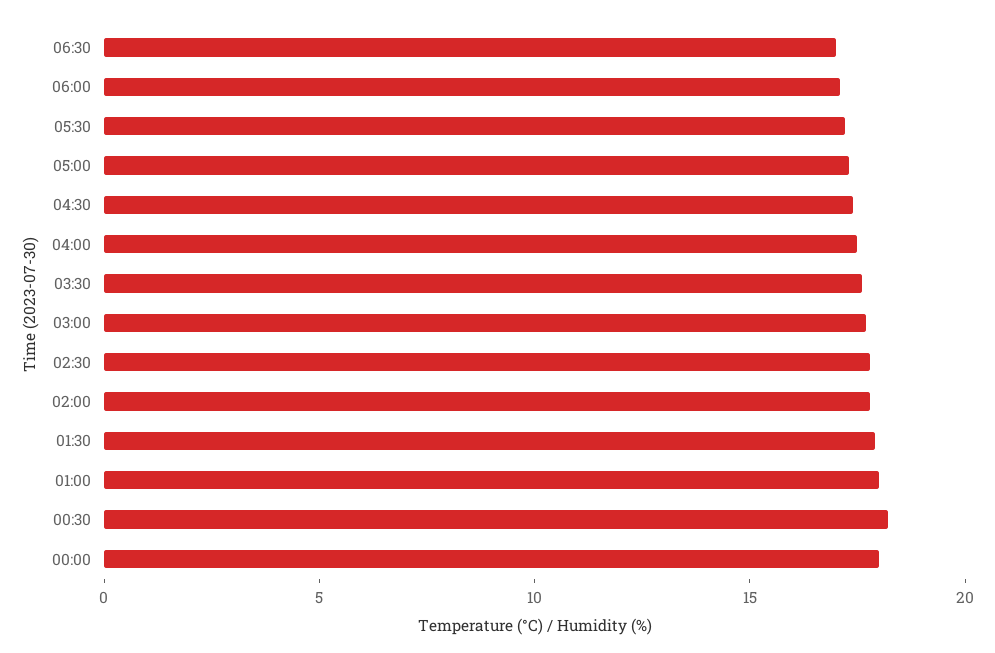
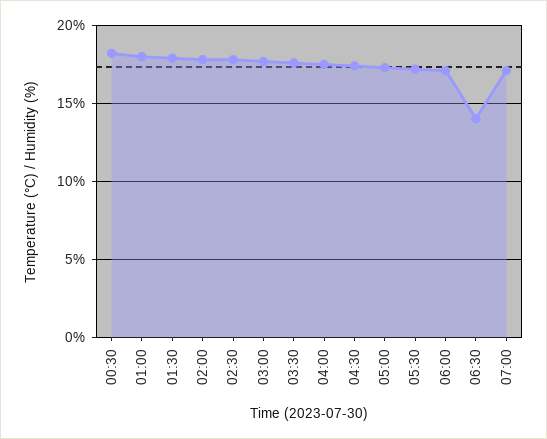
06:30: 17 -> 14
00:00: 18 -> none
07:00: none -> 17

